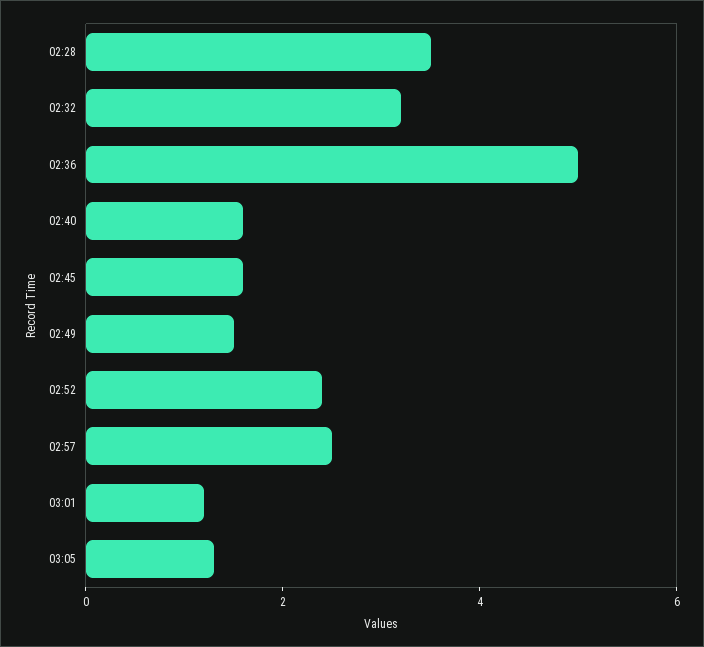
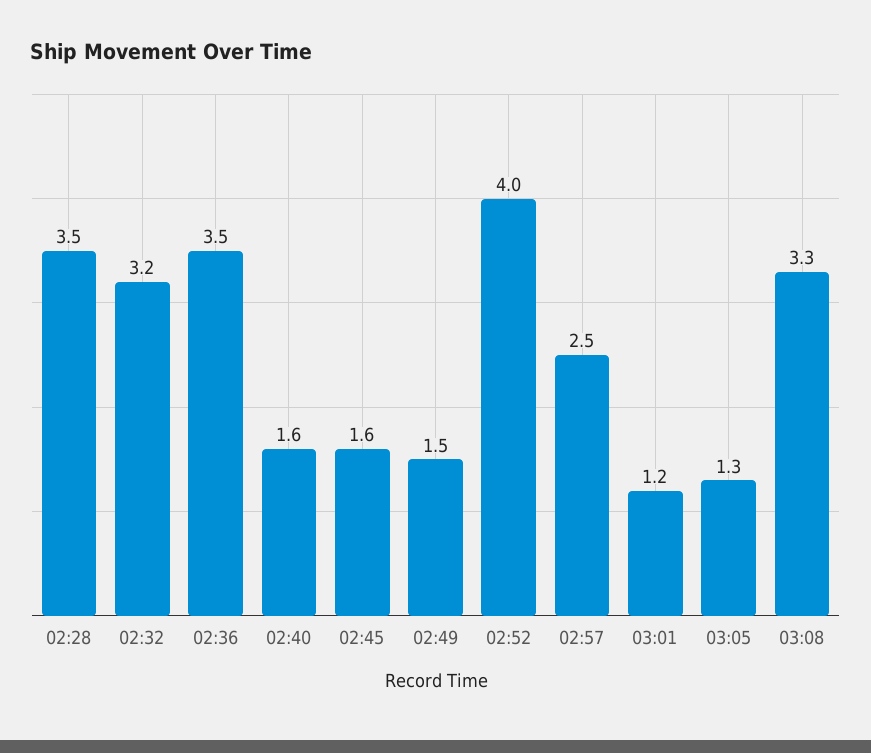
02:36: 5 -> 3.5
02:52: 2.5 -> 4
03:08: none -> 3.3

